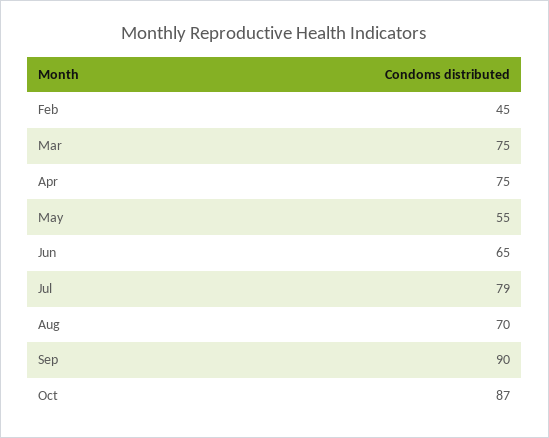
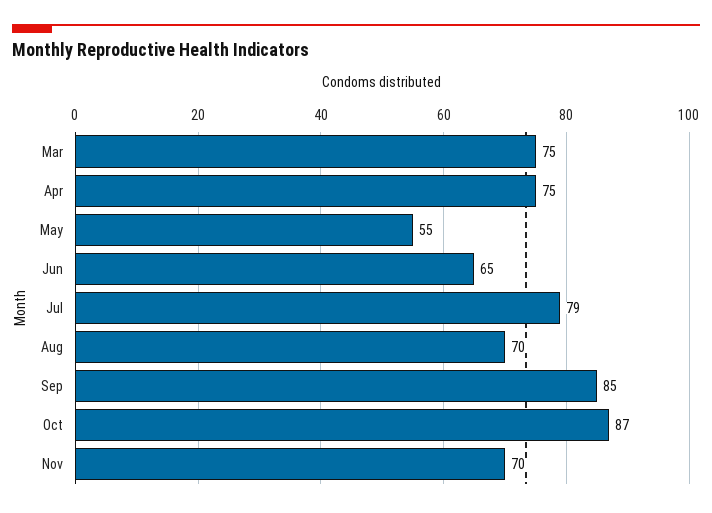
Feb: 45 -> none
Sep: 90 -> 85
Nov: none -> 70

